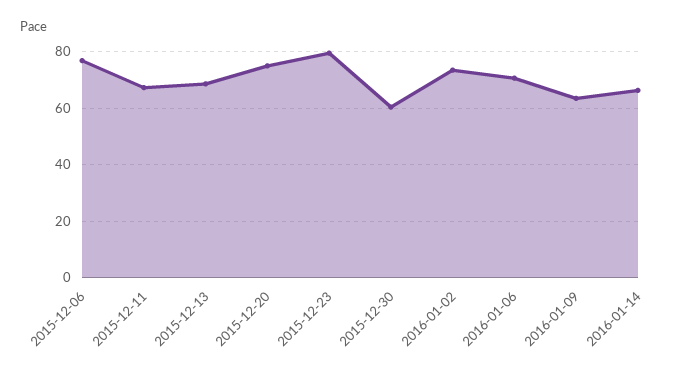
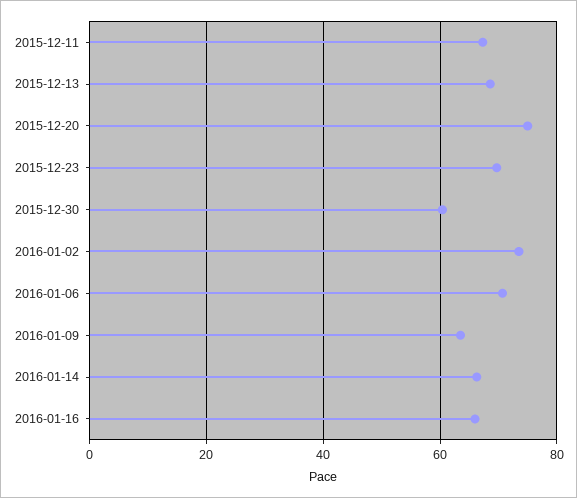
2015-12-06: 77.5 -> none
2015-12-23: 80 -> 70
2016-01-16: none -> 66

